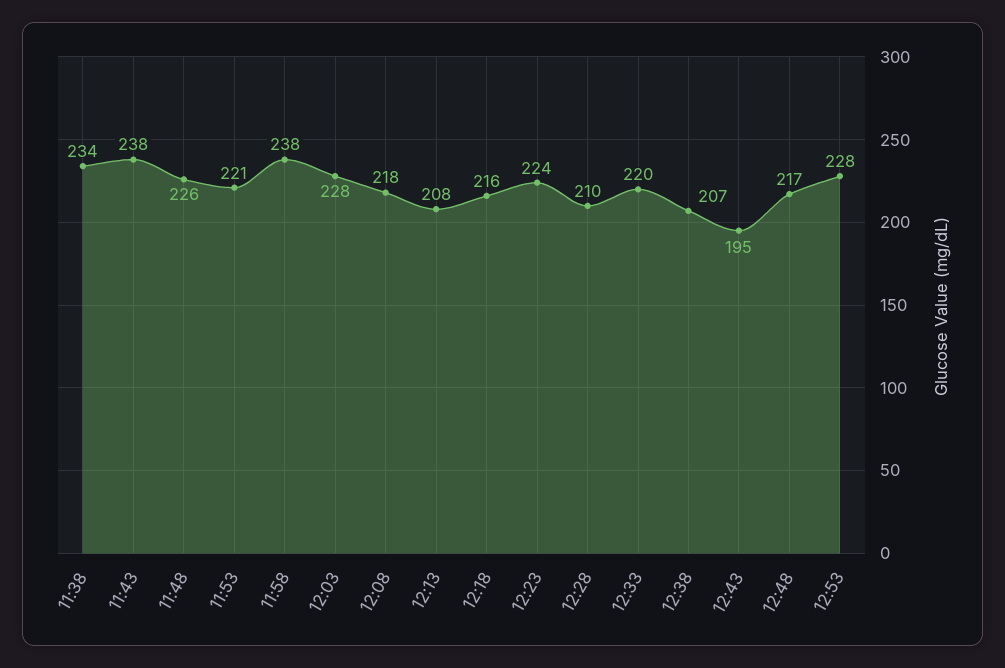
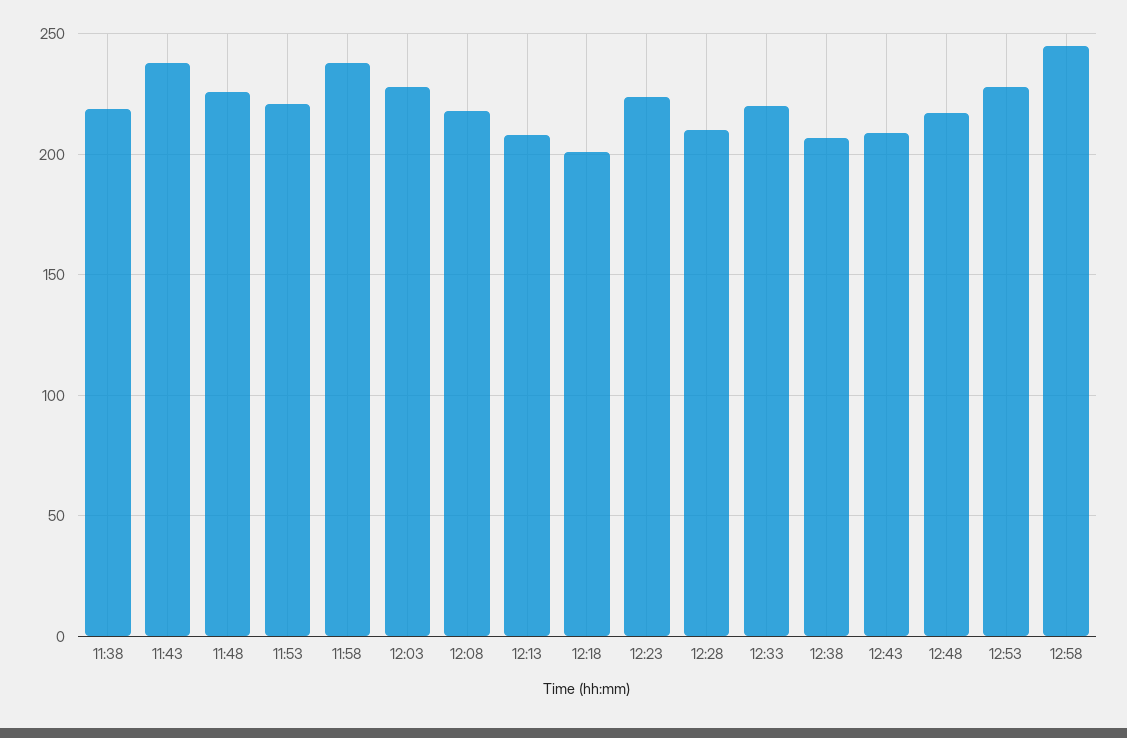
11:38: 234 -> 220
12:18: 216 -> 200
12:43: 195 -> 210
12:58: none -> 245

